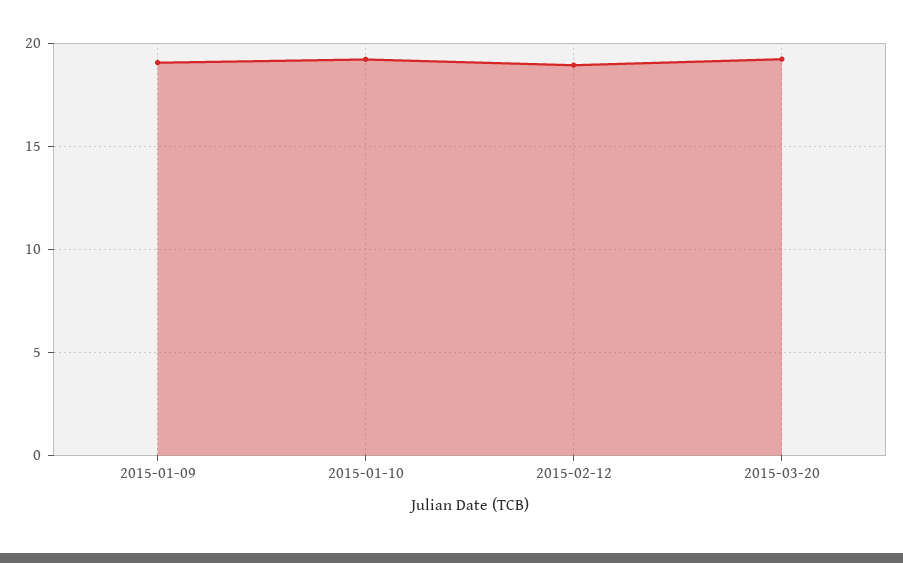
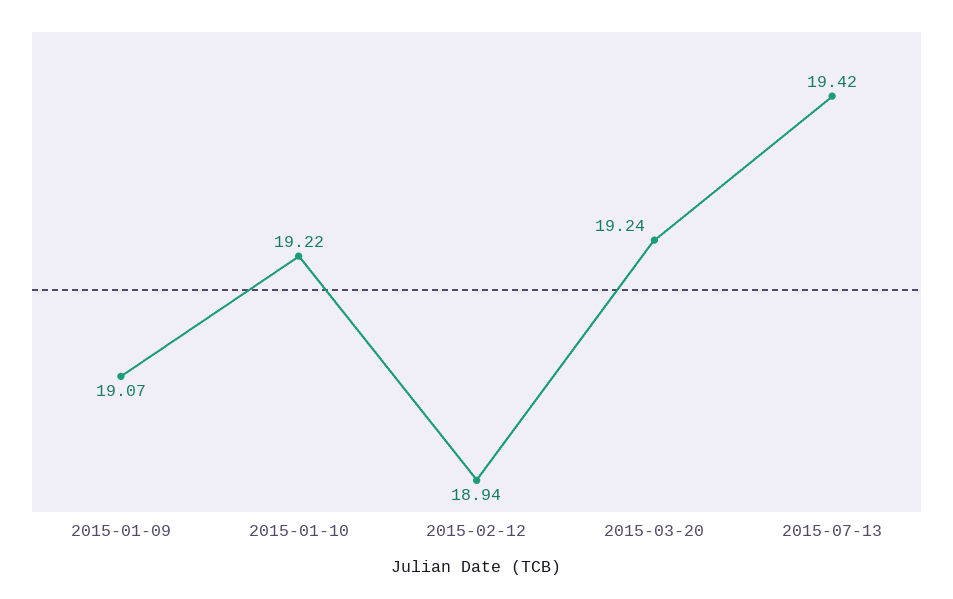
2015-07-13: none -> 19.42

